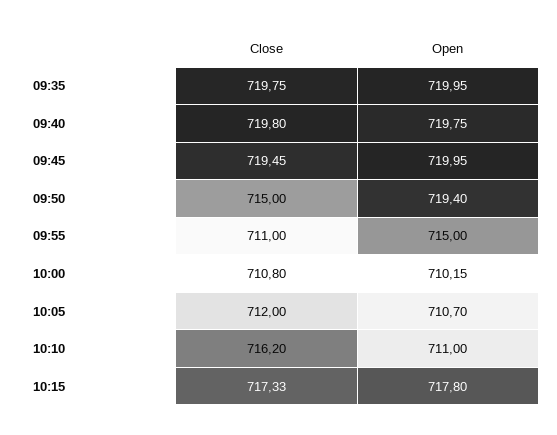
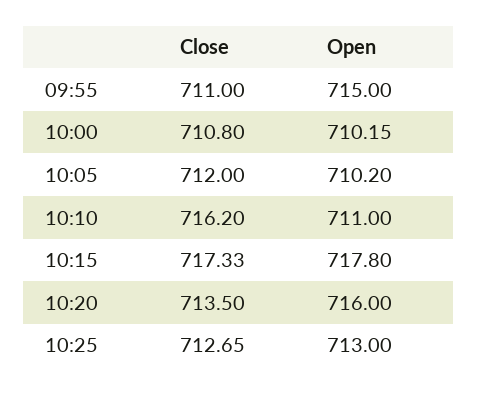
Close, 09:35: 719.75 -> none
Open, 09:35: 719.95 -> none
Close, 09:40: 719.8 -> none
Open, 09:40: 719.75 -> none
Close, 09:45: 719.45 -> none
Open, 09:45: 719.95 -> none
Close, 09:50: 715 -> none
Open, 09:50: 719.4 -> none
Open, 10:05: 710.7 -> 710.2
Close, 10:20: none -> 713.5
Open, 10:20: none -> 716
Close, 10:25: none -> 712.65
Open, 10:25: none -> 713

